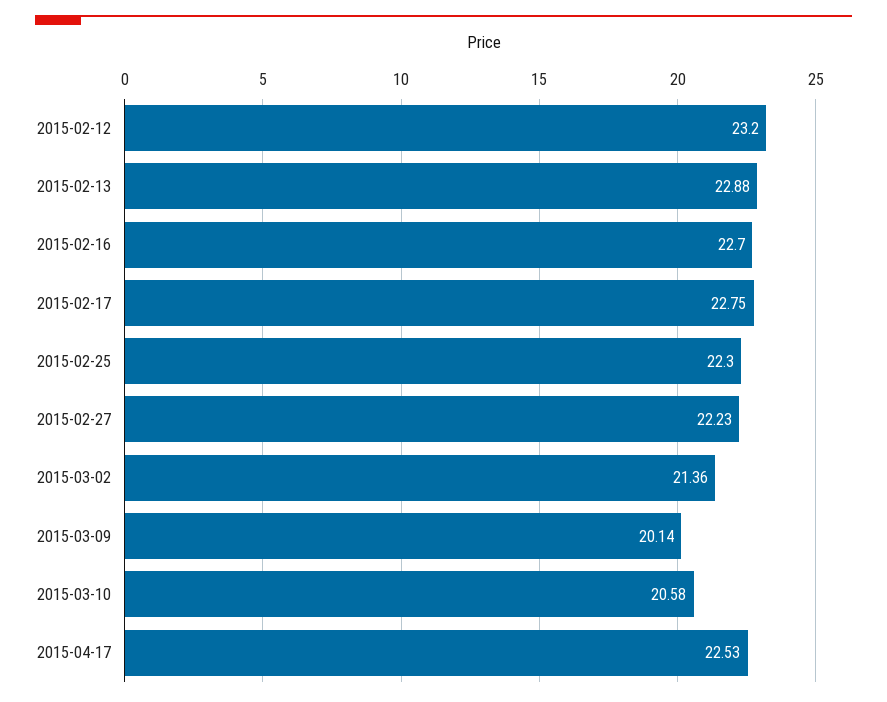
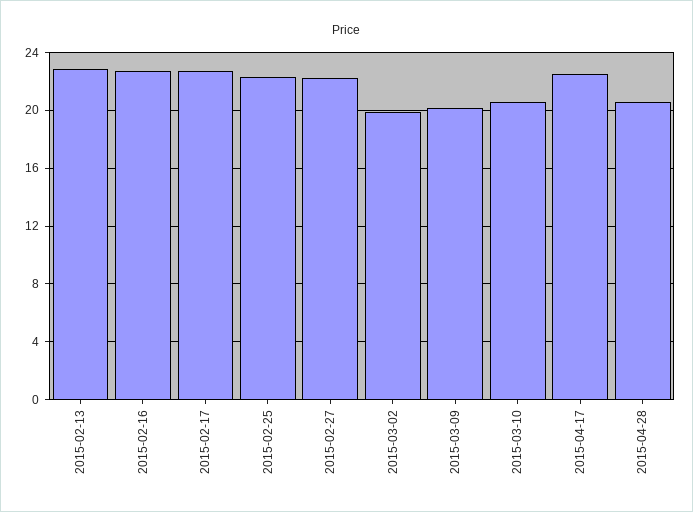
2015-02-12: 23.2 -> none
2015-03-02: 21.36 -> 20
2015-04-28: none -> 20.5

